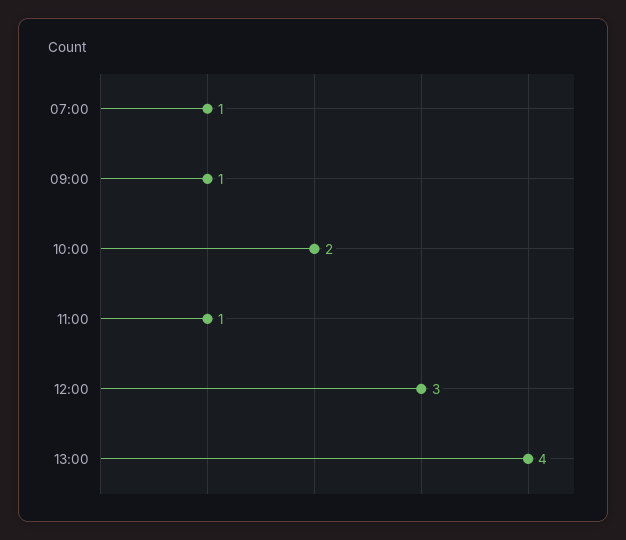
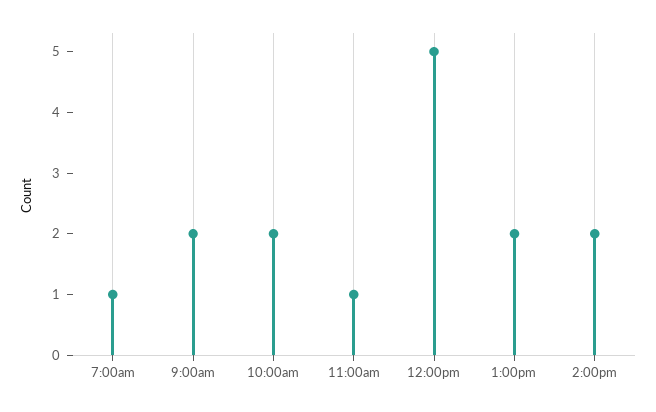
09:00: 1 -> 2
12:00: 3 -> 5
13:00: 4 -> 2
2:00pm: none -> 2

